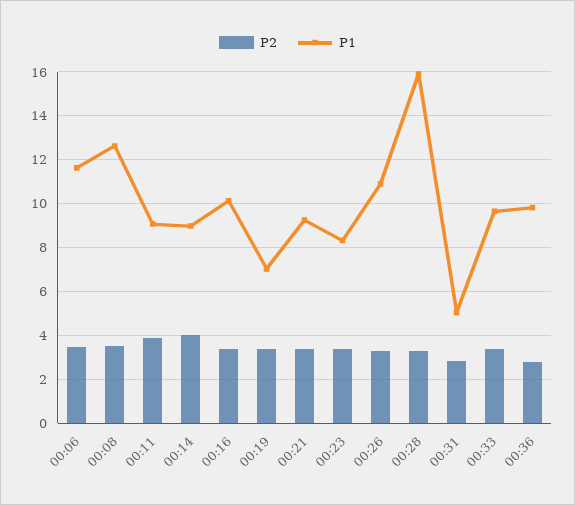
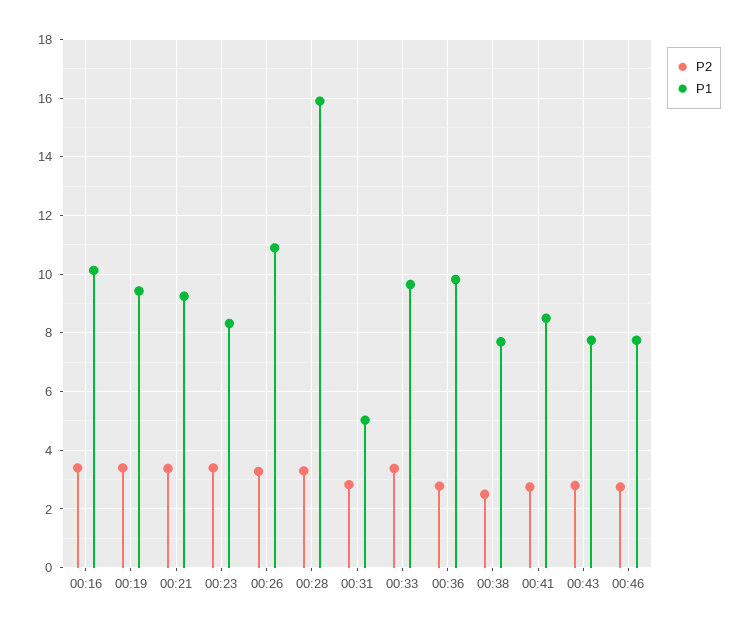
P2, 00:06: 3.5 -> none
P1, 00:06: 11.5 -> none
P2, 00:08: 3.5 -> none
P1, 00:08: 12.5 -> none
P2, 00:11: 4 -> none
P1, 00:11: 9 -> none
P2, 00:14: 4 -> none
P1, 00:14: 9 -> none
P1, 00:19: 7 -> 9.5
P2, 00:38: none -> 2.5
P1, 00:38: none -> 7.75
P2, 00:41: none -> 2.75
P1, 00:41: none -> 8.5
P2, 00:43: none -> 2.75
P1, 00:43: none -> 7.75
P2, 00:46: none -> 2.75
P1, 00:46: none -> 7.75

